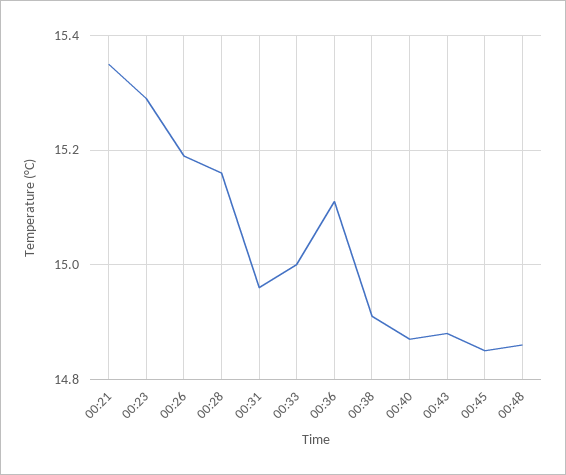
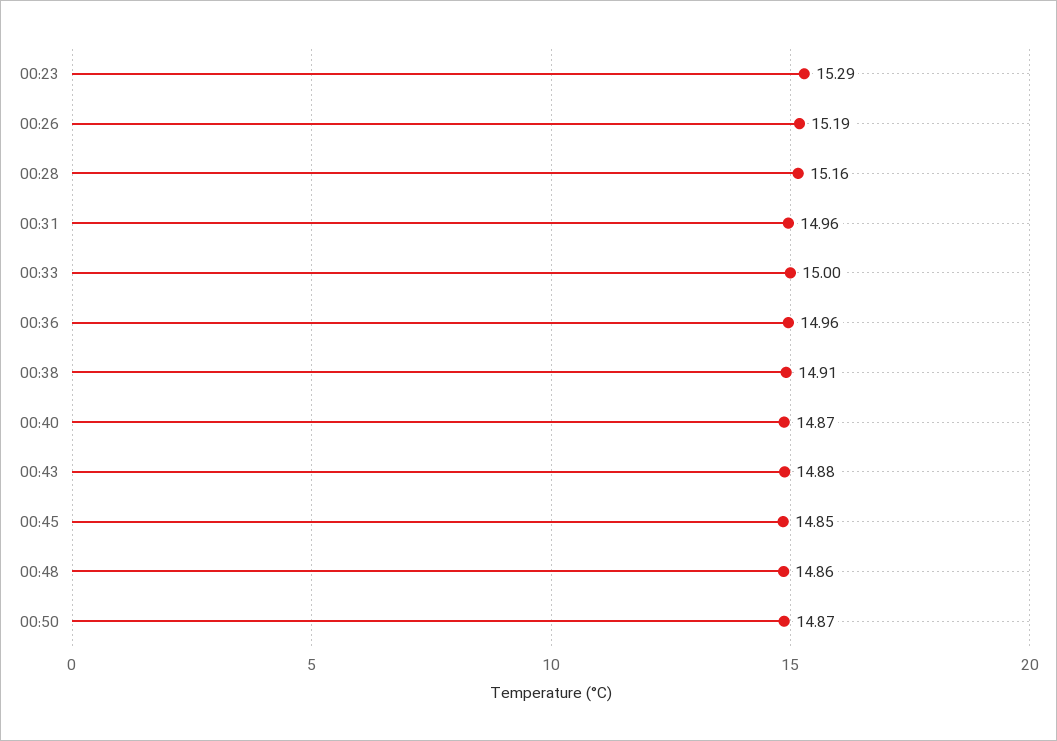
00:21: 15.35 -> none
00:36: 15.1 -> 14.96
00:50: none -> 14.87

